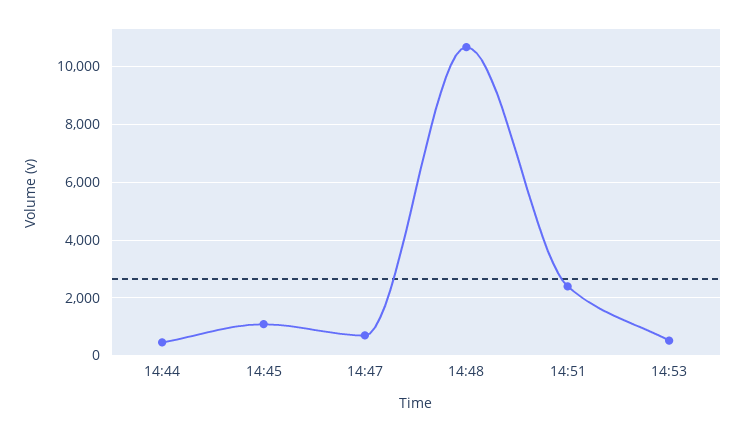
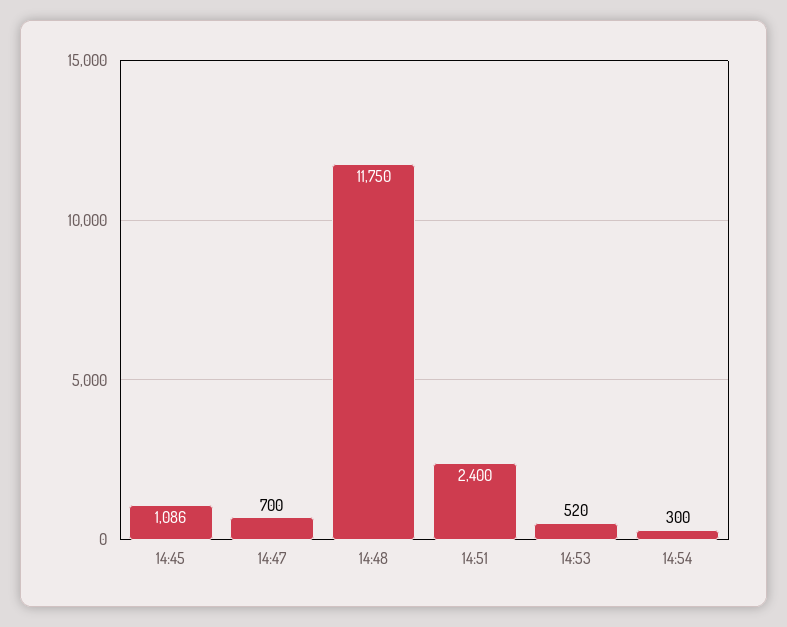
14:44: 500 -> none
14:48: 10750 -> 11750
14:54: none -> 300

